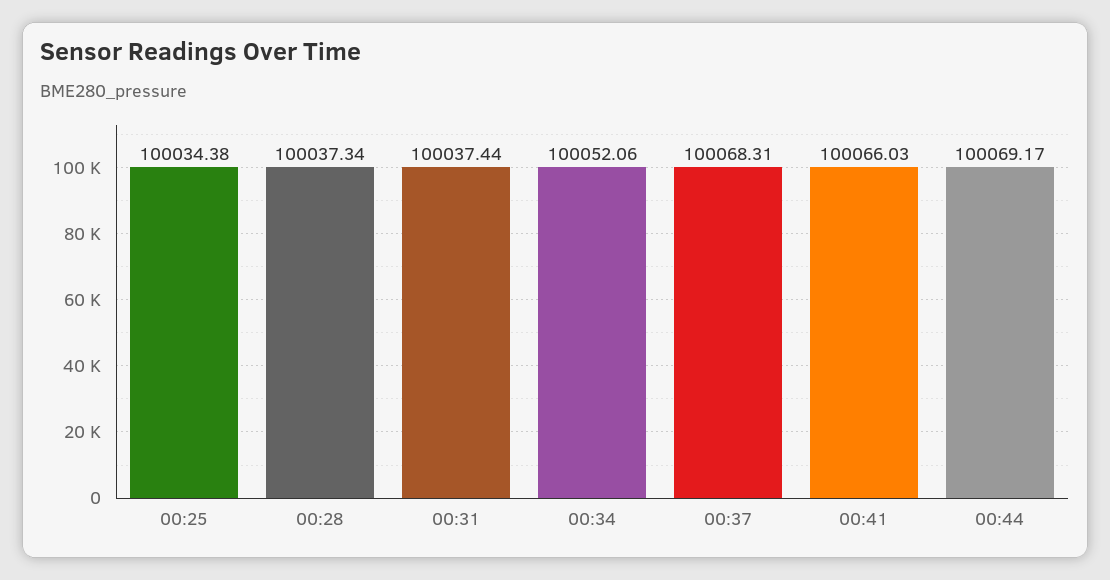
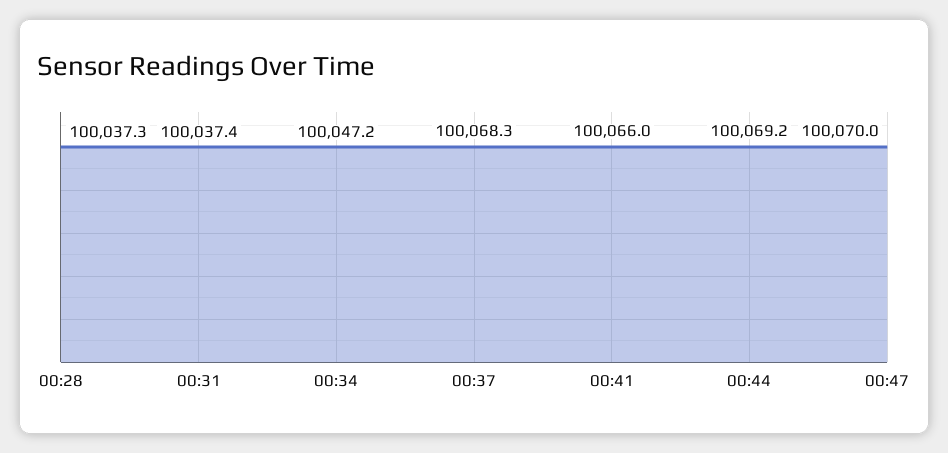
00:25: 100034.38 -> none
00:34: 100052.06 -> 100047.2
00:47: none -> 100070

